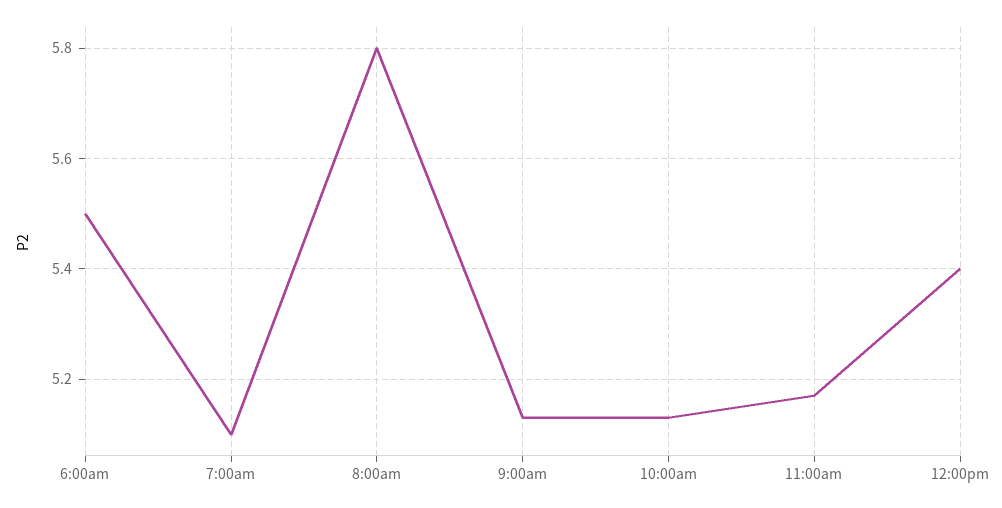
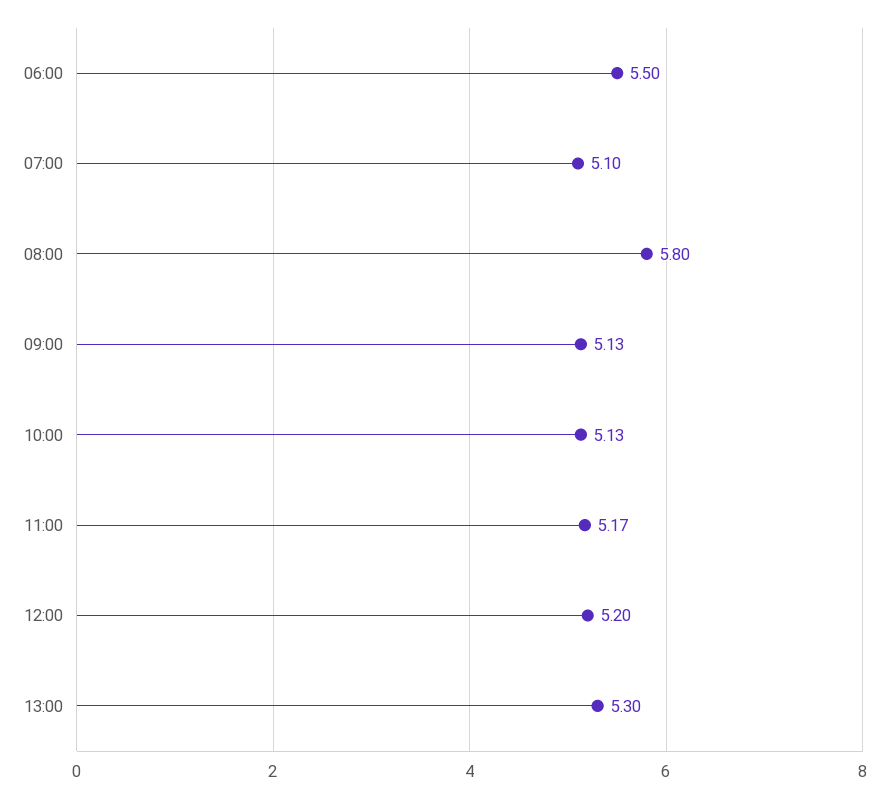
12:00pm: 5.4 -> 5.2
13:00: none -> 5.3

